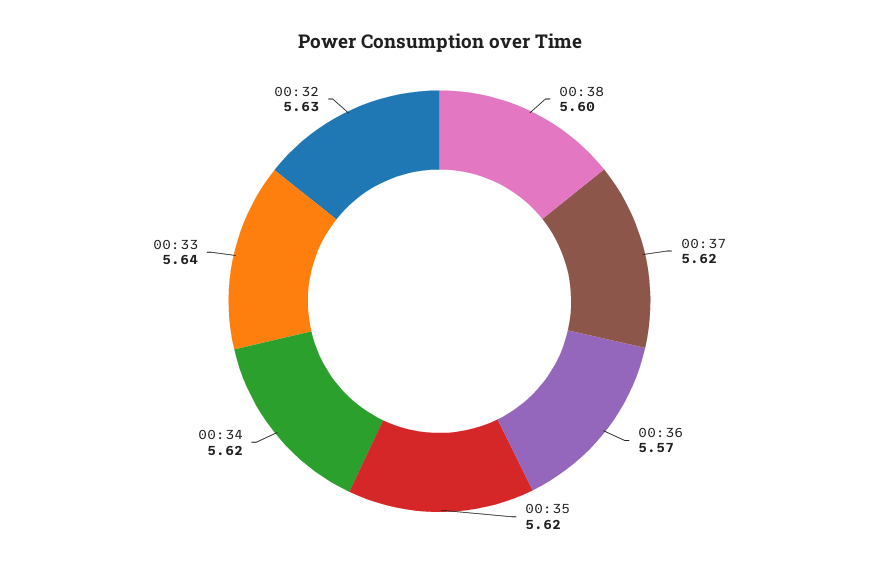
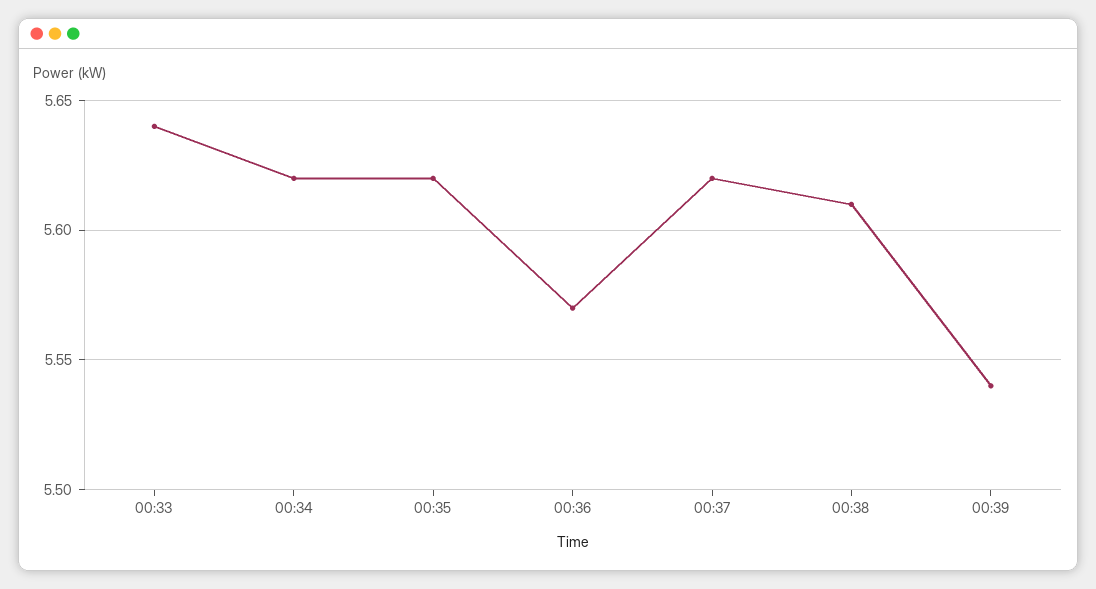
00:38: 5.6 -> 5.61
00:32: 5.63 -> none
00:39: none -> 5.54

